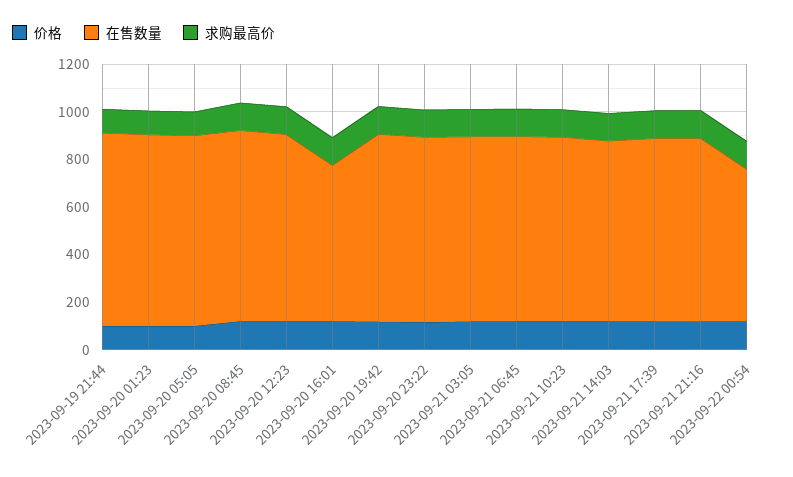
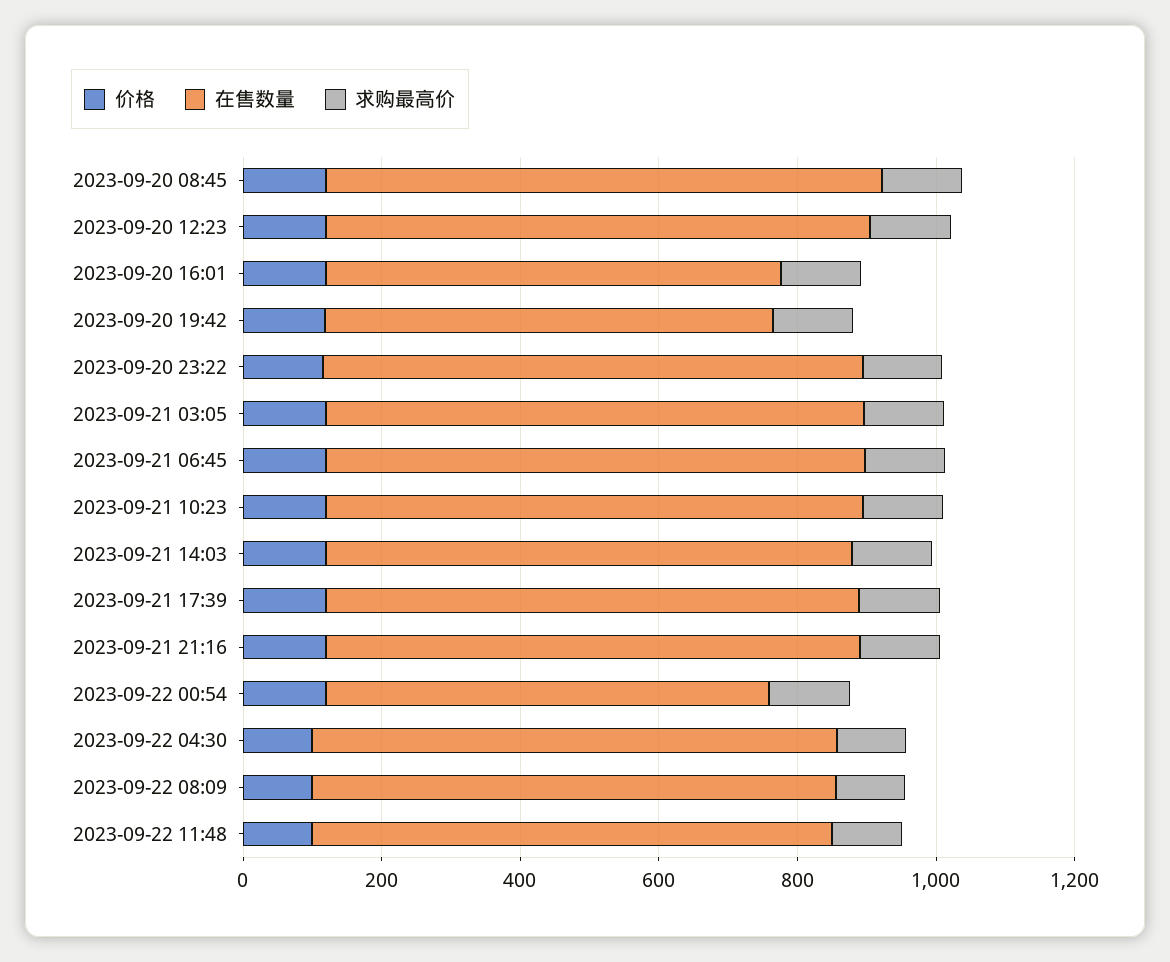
价格, 2023-09-19 21:44: 100 -> none
在售数量, 2023-09-19 21:44: 800 -> none
求购最高价, 2023-09-19 21:44: 100 -> none
价格, 2023-09-20 01:23: 100 -> none
在售数量, 2023-09-20 01:23: 800 -> none
求购最高价, 2023-09-20 01:23: 100 -> none
价格, 2023-09-20 05:05: 100 -> none
在售数量, 2023-09-20 05:05: 800 -> none
求购最高价, 2023-09-20 05:05: 100 -> none
在售数量, 2023-09-20 19:42: 800 -> 650
价格, 2023-09-22 04:30: none -> 100
在售数量, 2023-09-22 04:30: none -> 750
求购最高价, 2023-09-22 04:30: none -> 100
价格, 2023-09-22 08:09: none -> 100
在售数量, 2023-09-22 08:09: none -> 750
求购最高价, 2023-09-22 08:09: none -> 100
价格, 2023-09-22 11:48: none -> 100
在售数量, 2023-09-22 11:48: none -> 750
求购最高价, 2023-09-22 11:48: none -> 100

